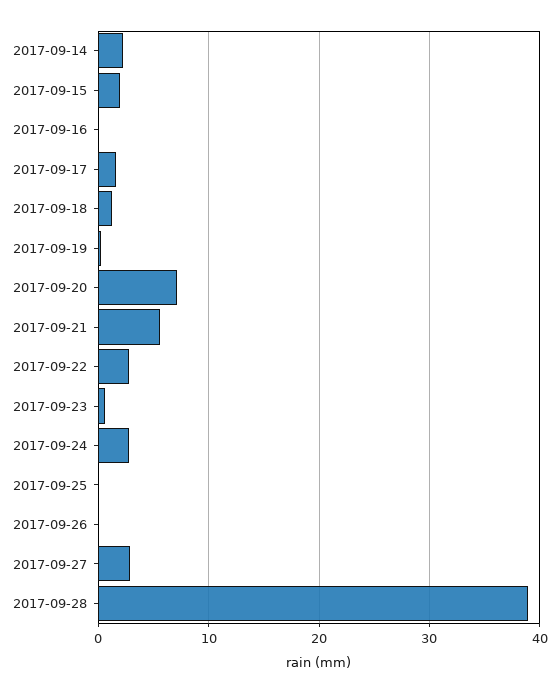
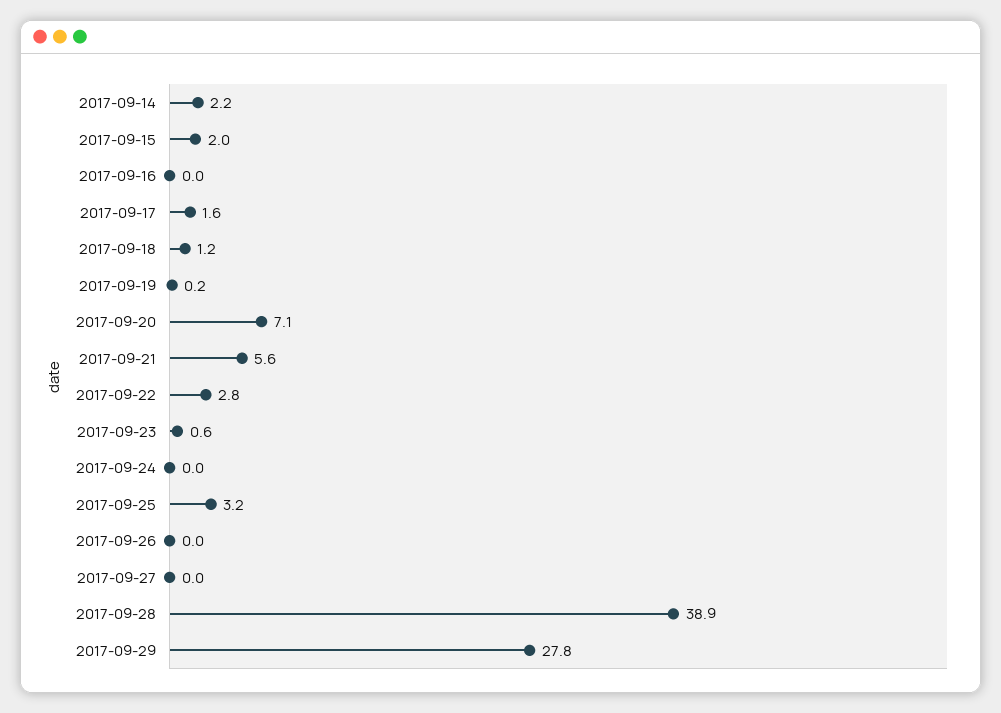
2017-09-24: 3 -> 0
2017-09-25: 0 -> 3.2
2017-09-27: 3 -> 0
2017-09-29: none -> 27.8

